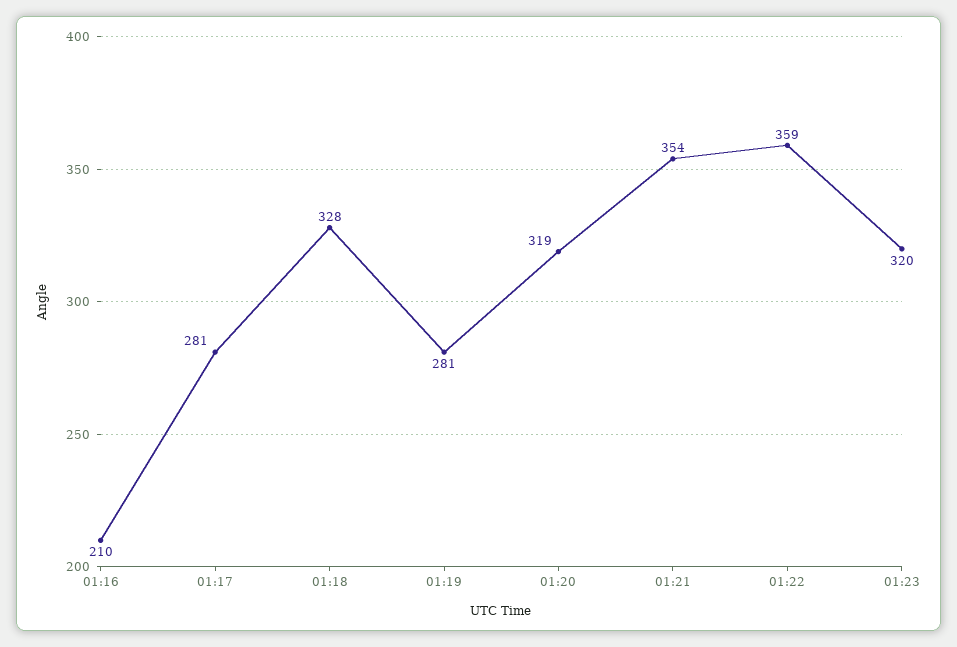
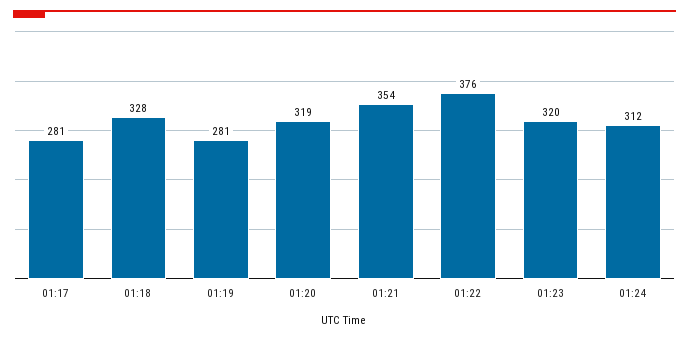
01:16: 210 -> none
01:22: 359 -> 376
01:24: none -> 312

